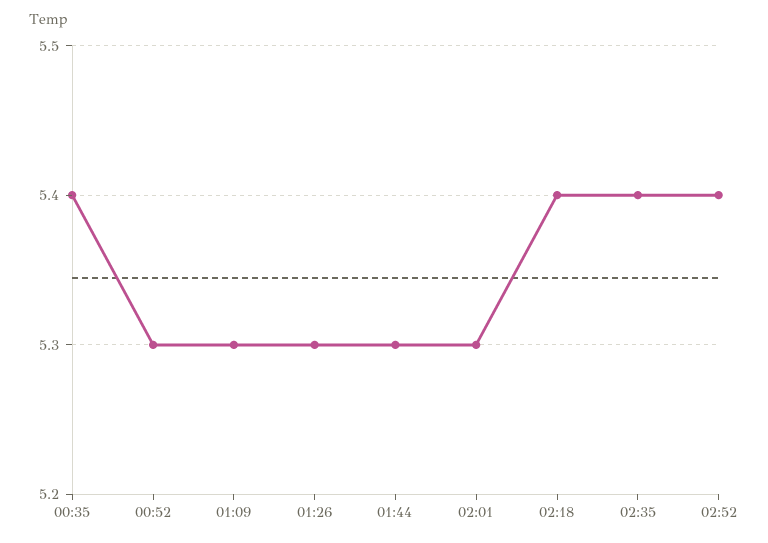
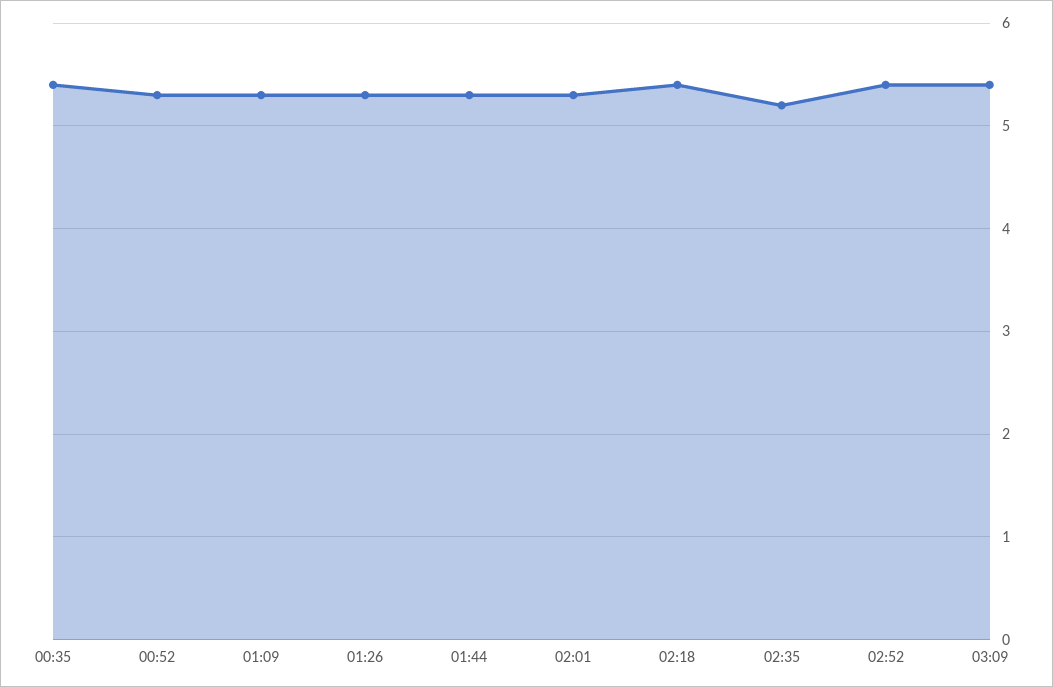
02:35: 5.4 -> 5.2
03:09: none -> 5.4

